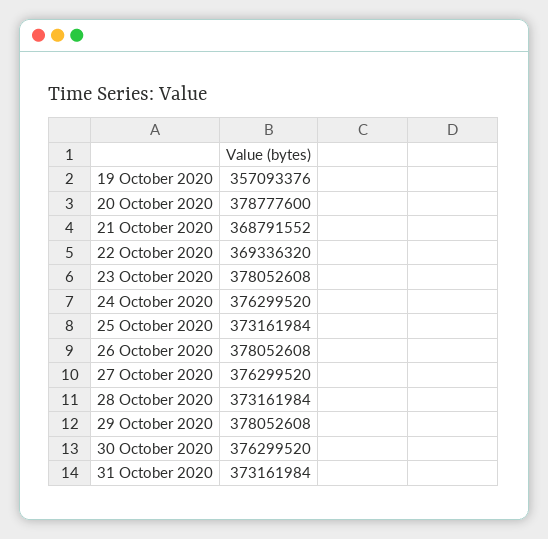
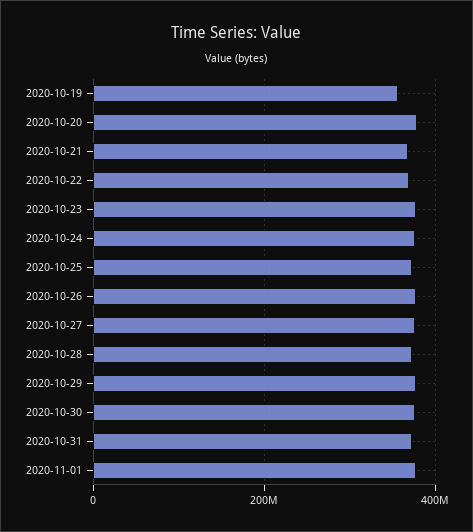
2020-11-01: none -> 380000000

